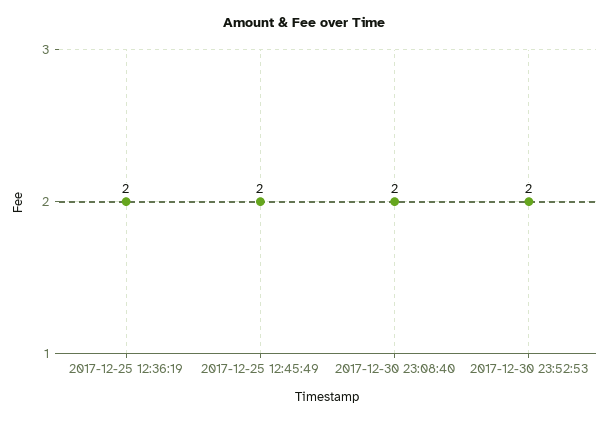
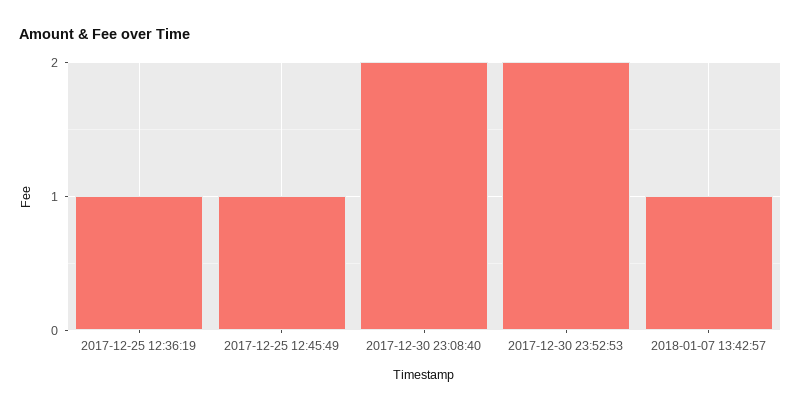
2017-12-25 12:36:19: 2 -> 1
2017-12-25 12:45:49: 2 -> 1
2018-01-07 13:42:57: none -> 1

